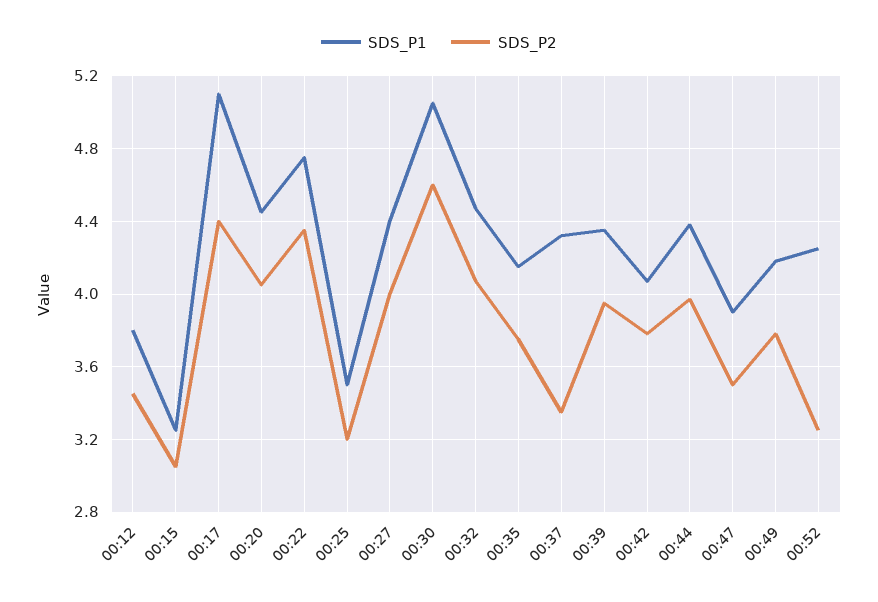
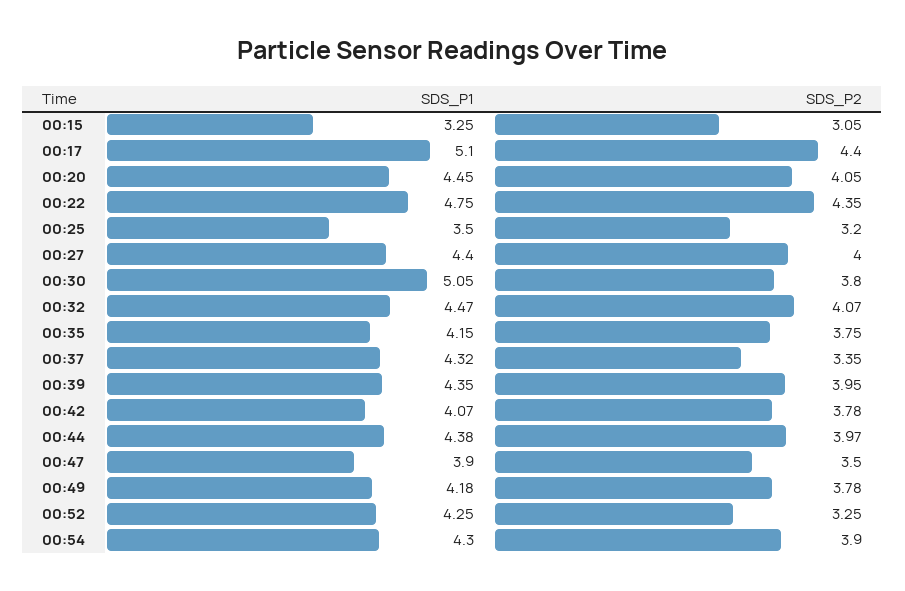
SDS_P1, 00:12: 3.8 -> none
SDS_P2, 00:12: 3.45 -> none
SDS_P2, 00:30: 4.6 -> 3.8
SDS_P1, 00:54: none -> 4.3
SDS_P2, 00:54: none -> 3.9

